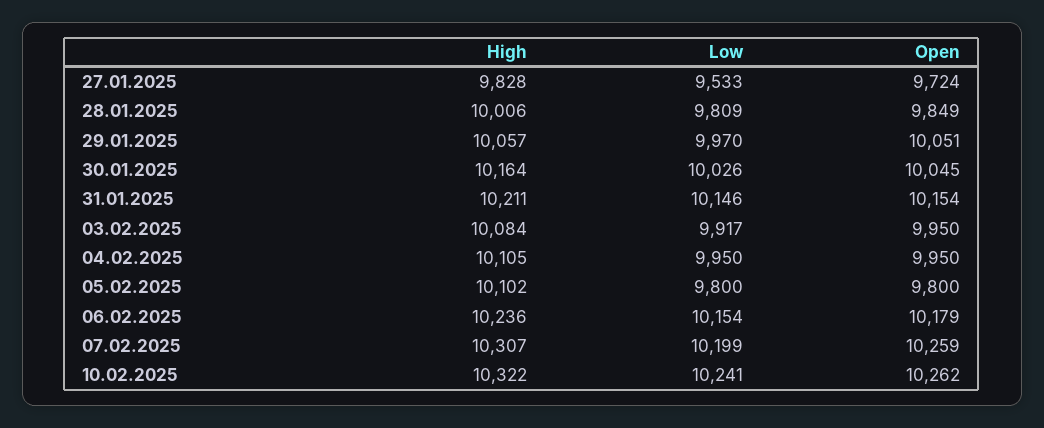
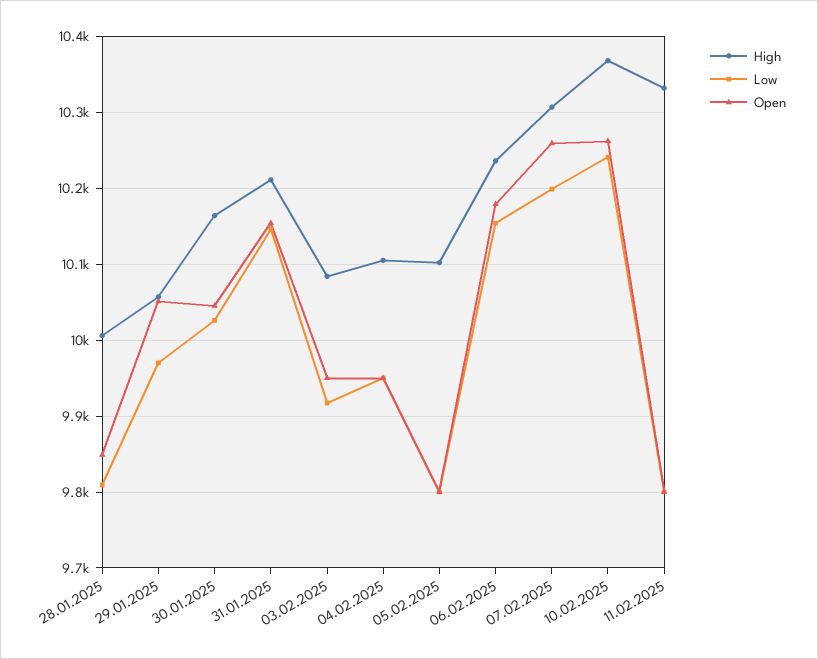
High, 27.01.2025: 9828 -> none
Low, 27.01.2025: 9533 -> none
Open, 27.01.2025: 9724 -> none
High, 10.02.2025: 10322 -> 10370
High, 11.02.2025: none -> 10330
Low, 11.02.2025: none -> 9800
Open, 11.02.2025: none -> 9800

